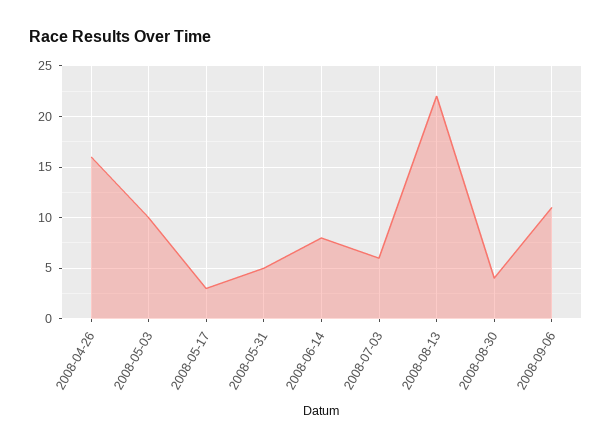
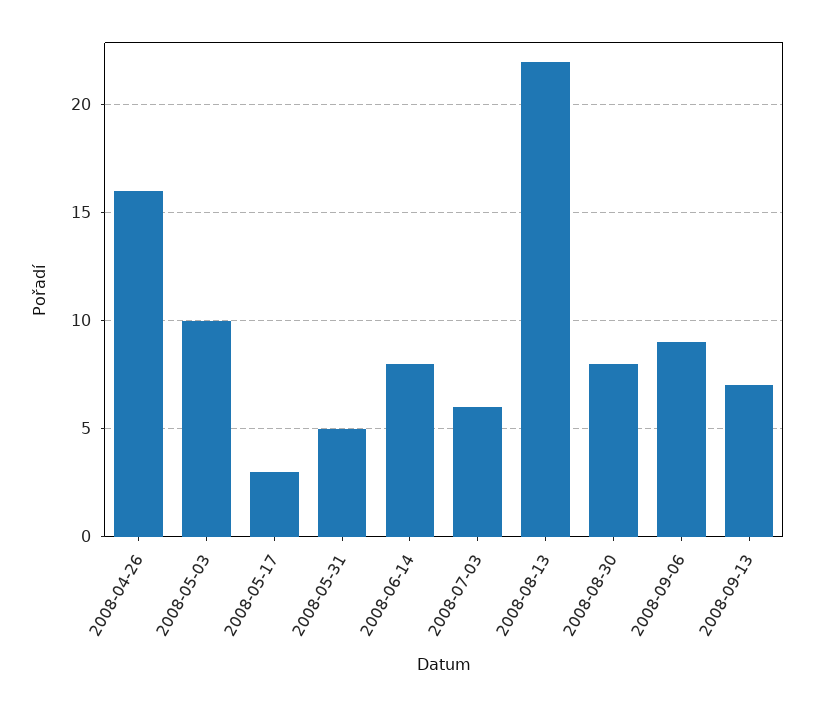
2008-08-30: 4 -> 8
2008-09-06: 11 -> 9
2008-09-13: none -> 7

